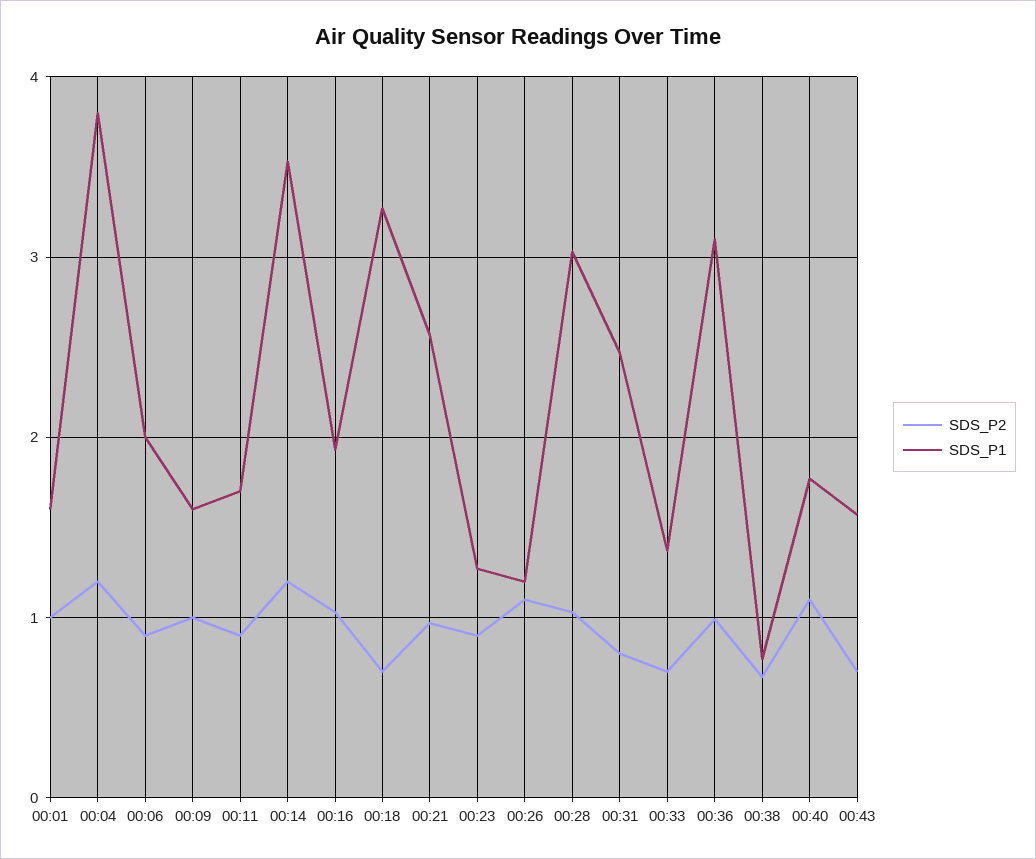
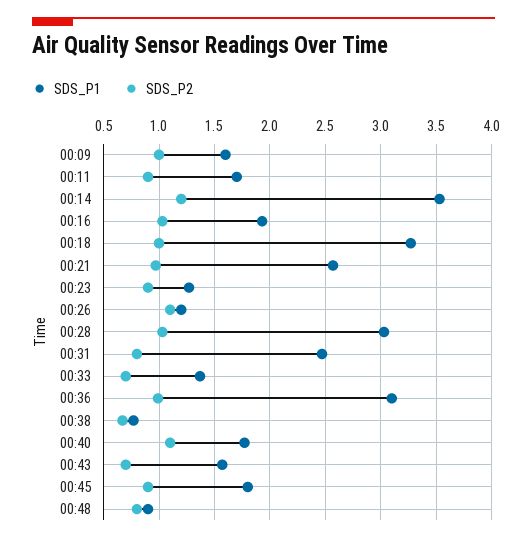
SDS_P2, 00:01: 1 -> none
SDS_P1, 00:01: 1.6 -> none
SDS_P2, 00:04: 1.2 -> none
SDS_P1, 00:04: 3.8 -> none
SDS_P2, 00:06: 0.9 -> none
SDS_P1, 00:06: 2 -> none
SDS_P2, 00:18: 0.7 -> 1
SDS_P1, 00:45: none -> 1.8
SDS_P2, 00:45: none -> 0.9
SDS_P1, 00:48: none -> 0.9
SDS_P2, 00:48: none -> 0.8

